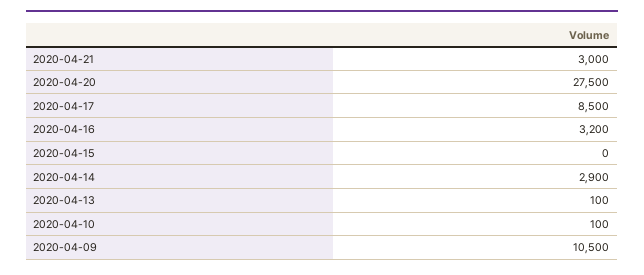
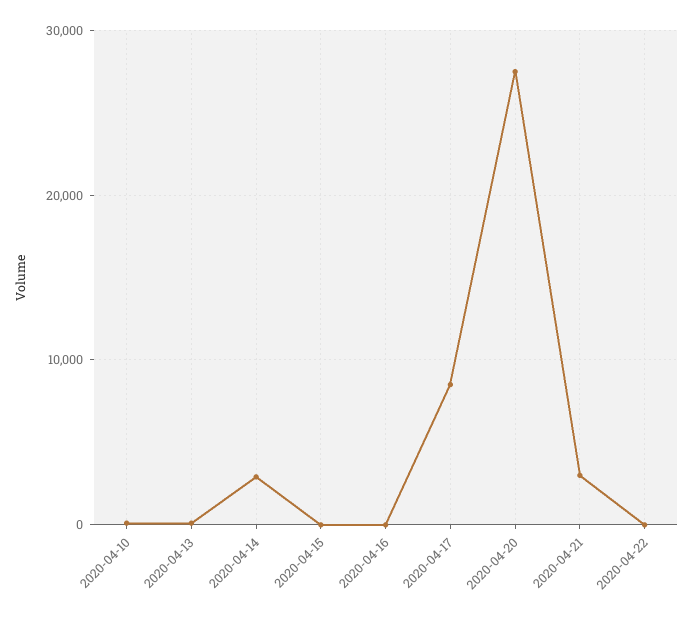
2020-04-16: 3200 -> 0
2020-04-09: 10500 -> none
2020-04-22: none -> 0

